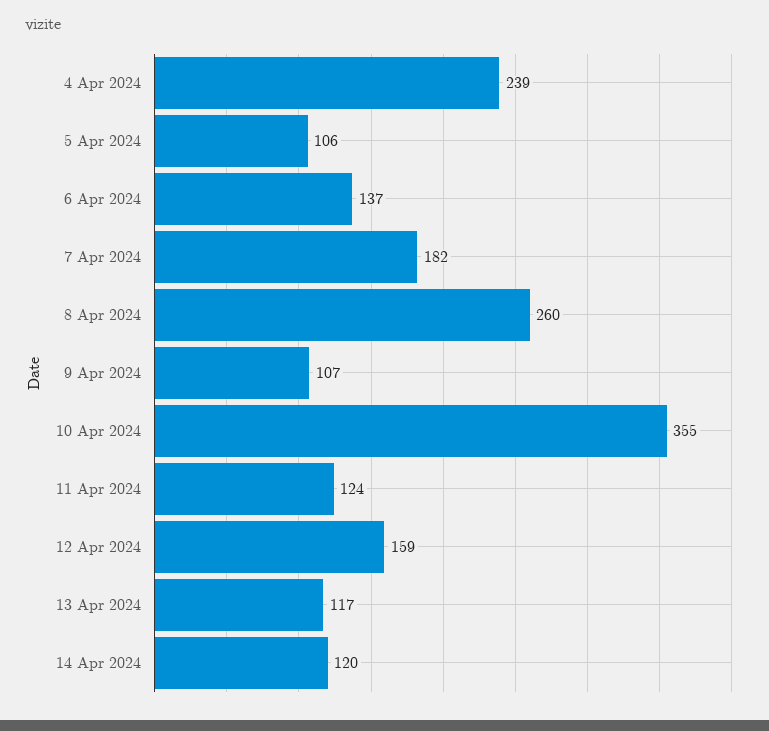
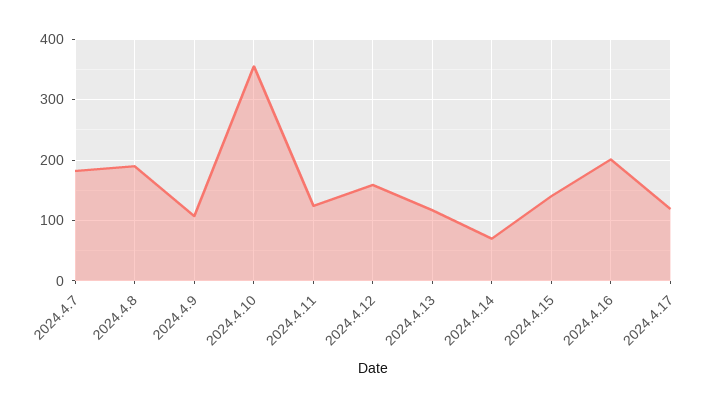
4 Apr 2024: 239 -> none
5 Apr 2024: 106 -> none
6 Apr 2024: 137 -> none
8 Apr 2024: 260 -> 190
14 Apr 2024: 120 -> 70
2024.4.15: none -> 140
2024.4.16: none -> 200
2024.4.17: none -> 120

